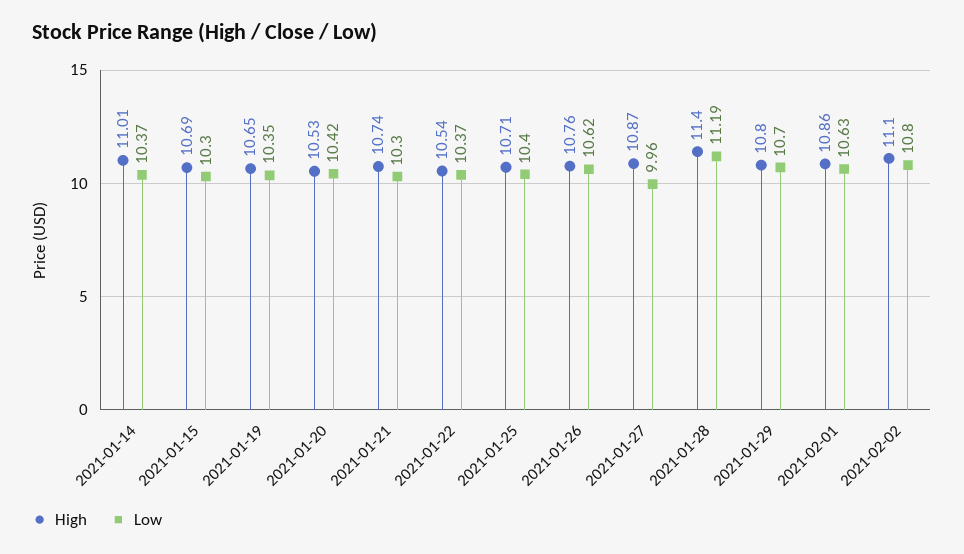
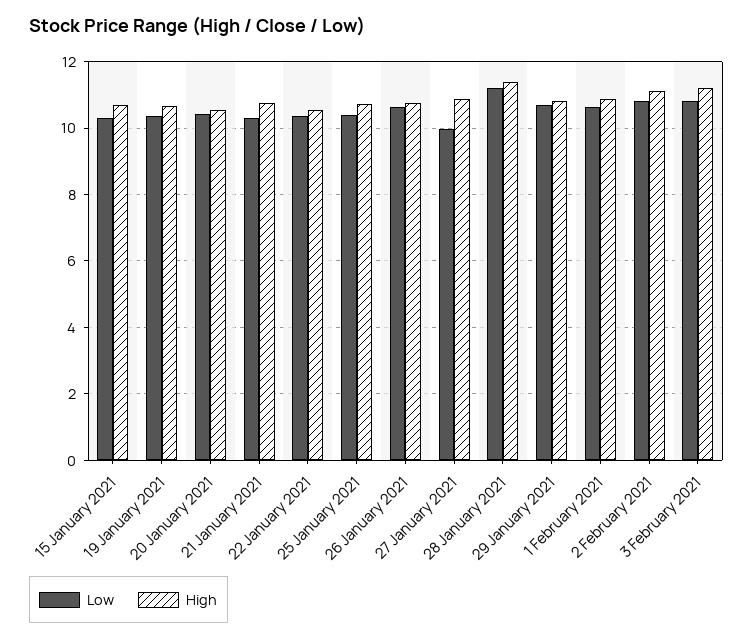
High, 2021-01-14: 11.01 -> none
Low, 2021-01-14: 10.37 -> none
Low, 3 February 2021: none -> 10.8
High, 3 February 2021: none -> 11.2

